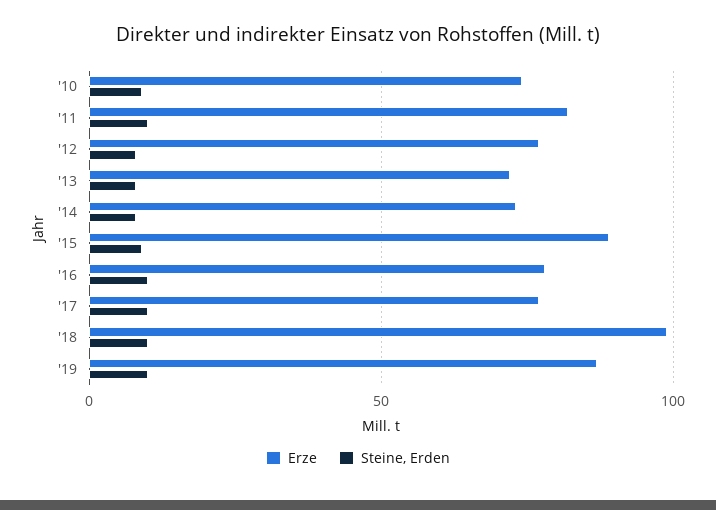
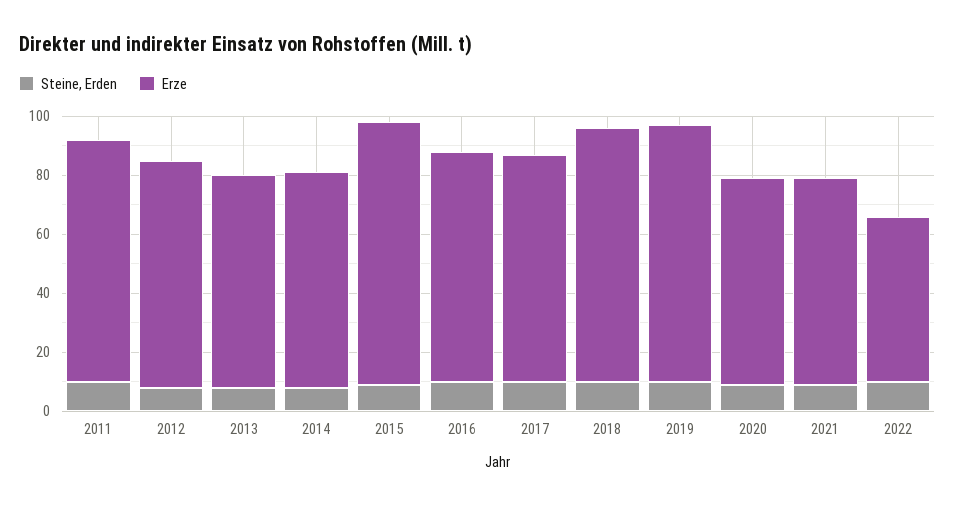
Erze, '10: 75 -> none
Steine, Erden, '10: 10 -> none
Erze, '18: 100 -> 85
Steine, Erden, 2020: none -> 10
Erze, 2020: none -> 70
Steine, Erden, 2021: none -> 10
Erze, 2021: none -> 70
Steine, Erden, 2022: none -> 10
Erze, 2022: none -> 55

